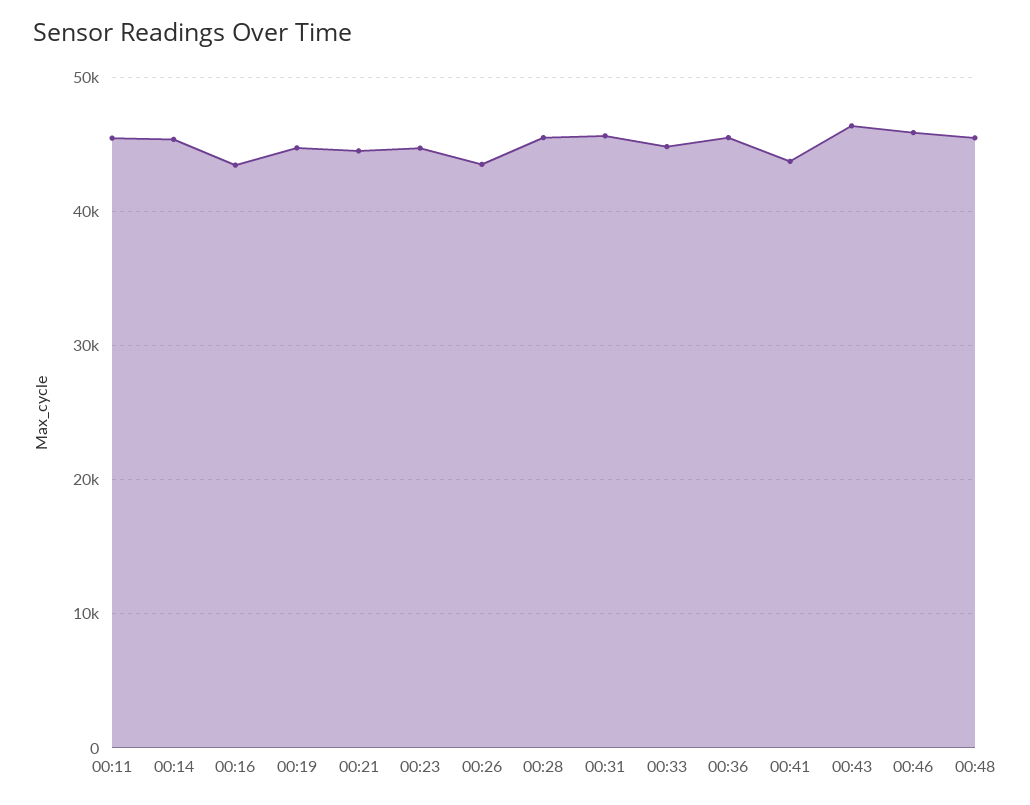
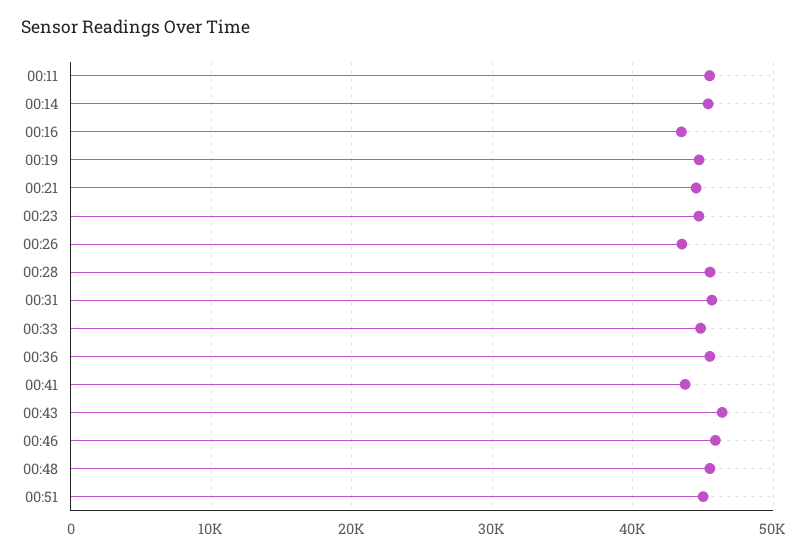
00:51: none -> 45000

